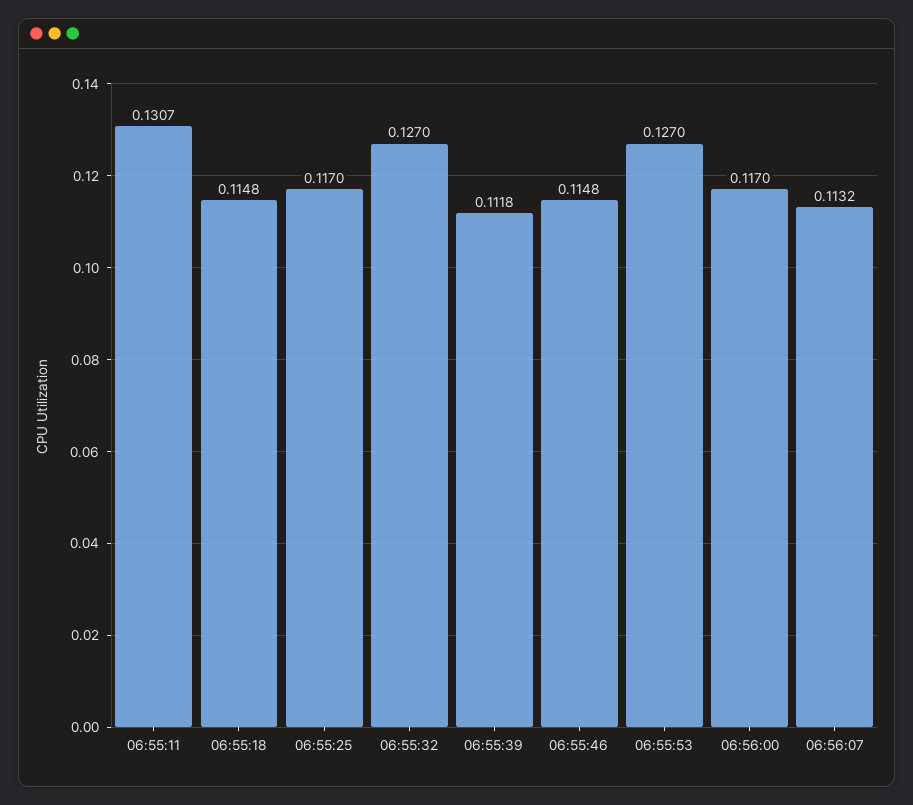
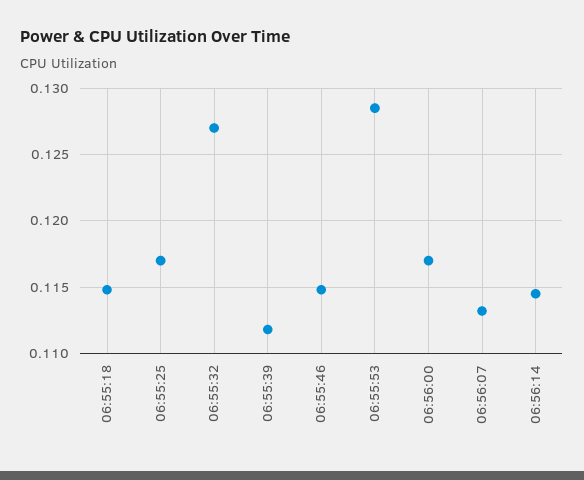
06:55:11: 0.1307 -> none
06:55:53: 0.127 -> 0.1285
06:56:14: none -> 0.1145

